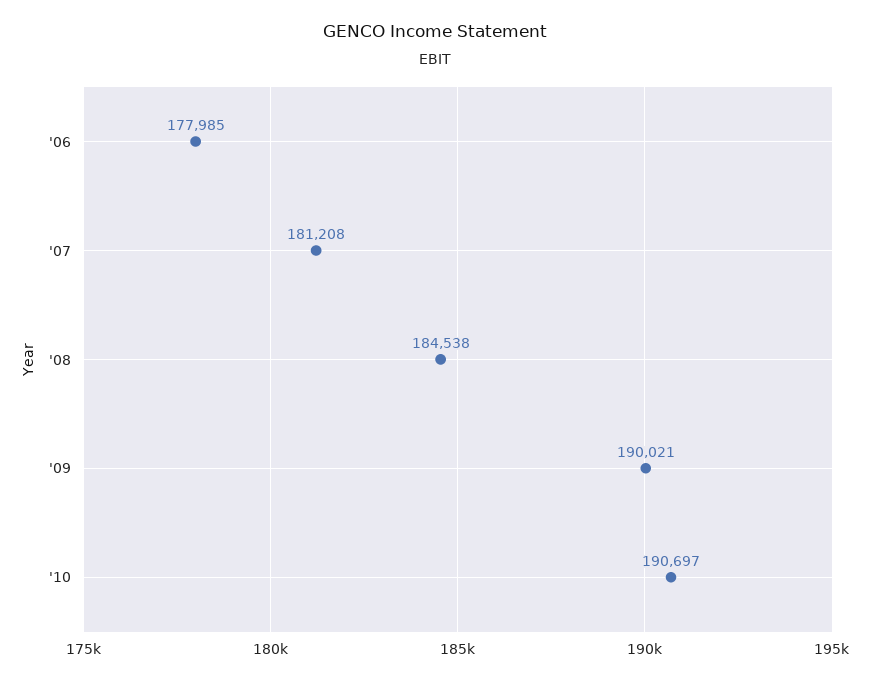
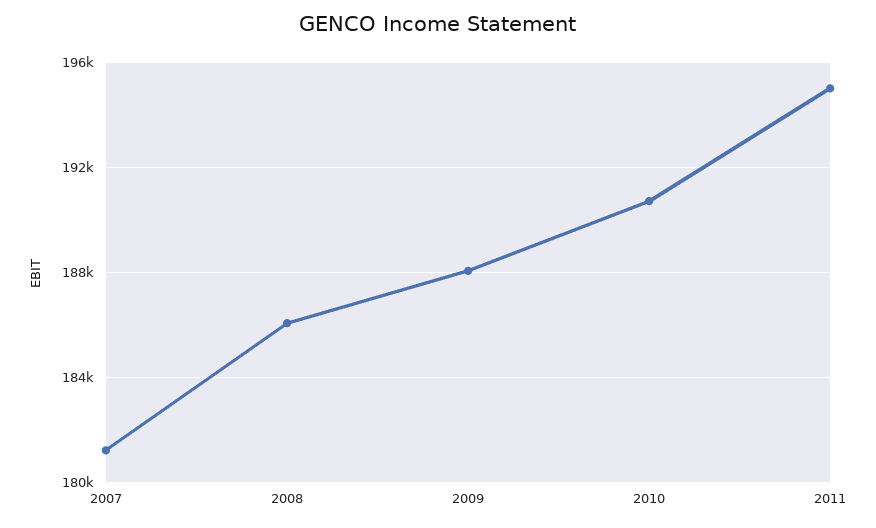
'06: 177985 -> none
'08: 184538 -> 186000
'09: 190021 -> 188000
2011: none -> 195000

